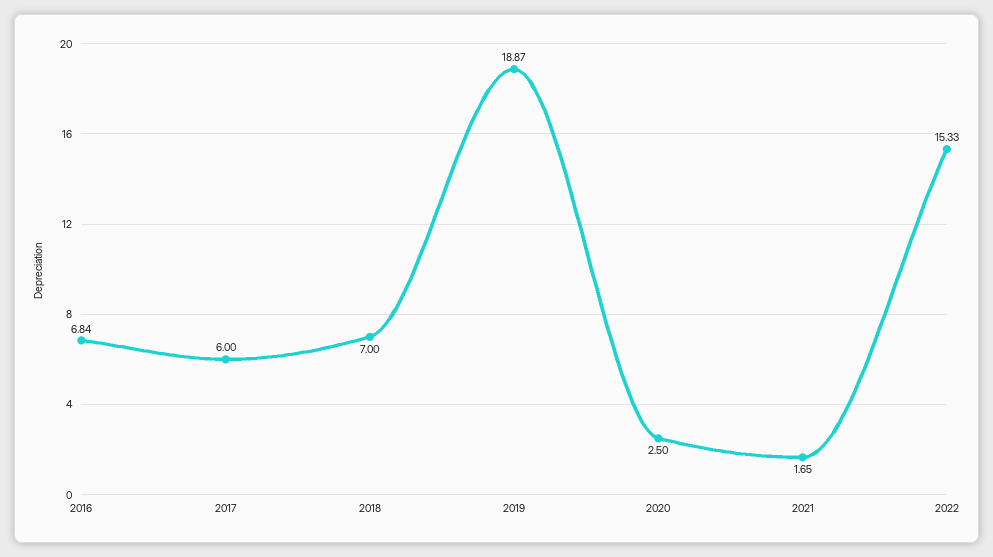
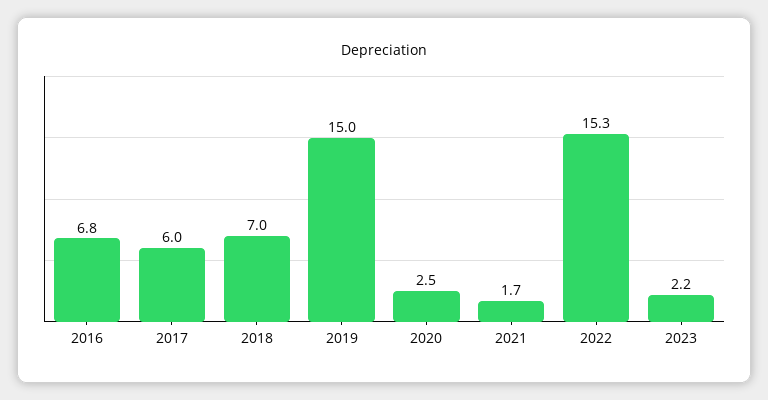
2019: 18.87 -> 15
2023: none -> 2.2

